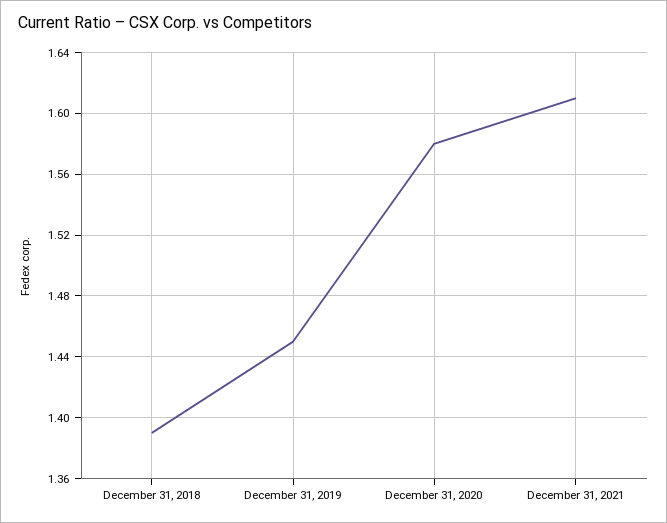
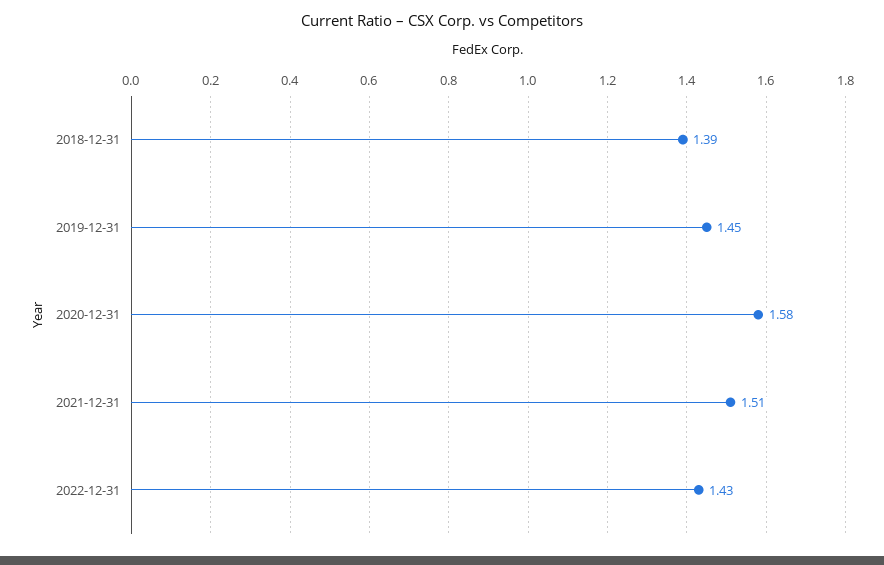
December 31, 2021: 1.61 -> 1.51
2022-12-31: none -> 1.43

